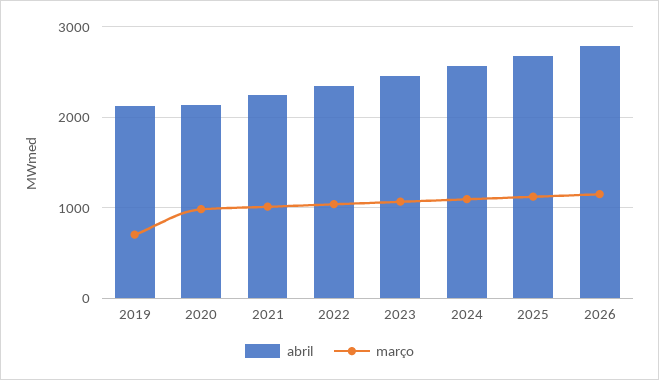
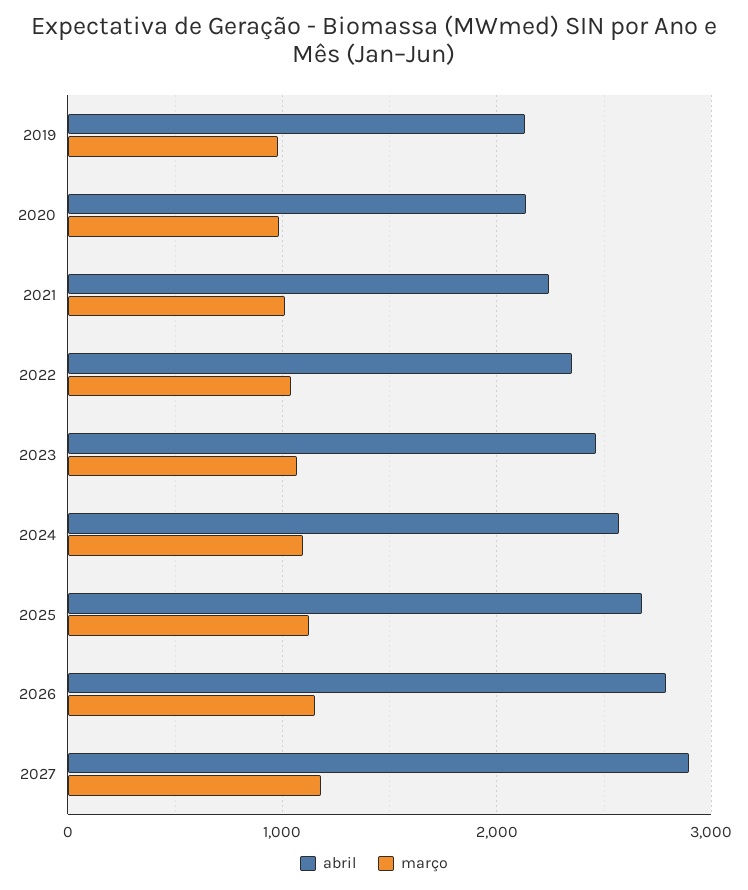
março, 2019: 700 -> 1000
abril, 2027: none -> 2900
março, 2027: none -> 1200

